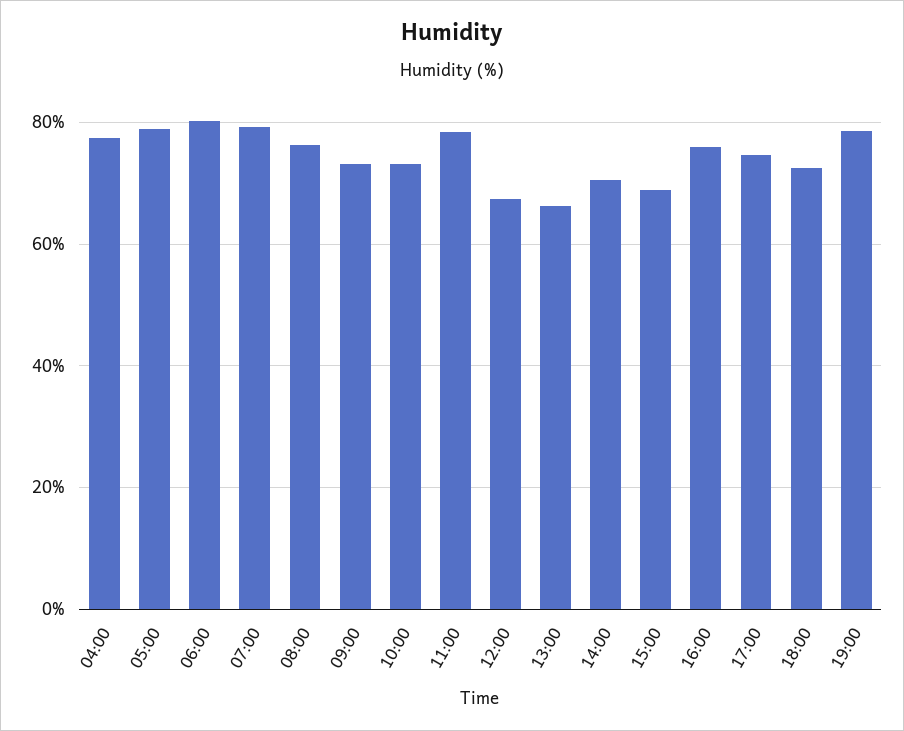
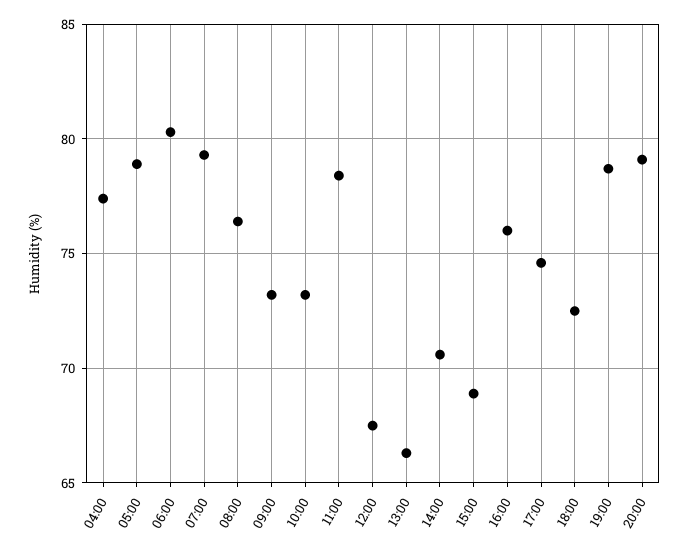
20:00: none -> 79

